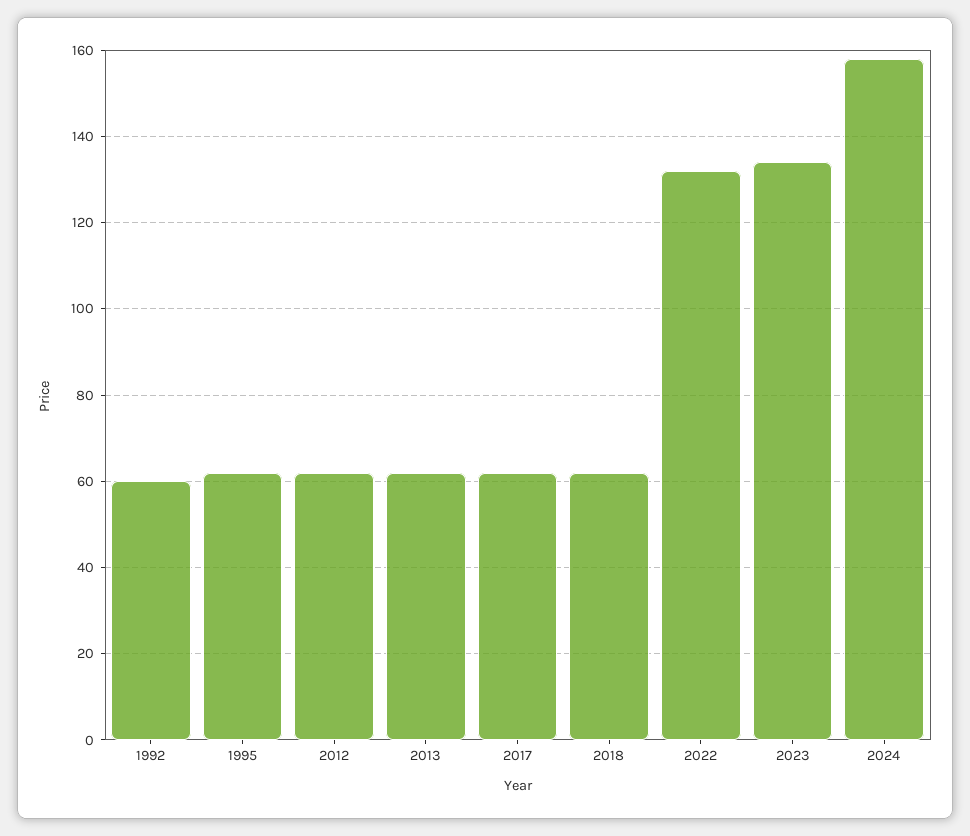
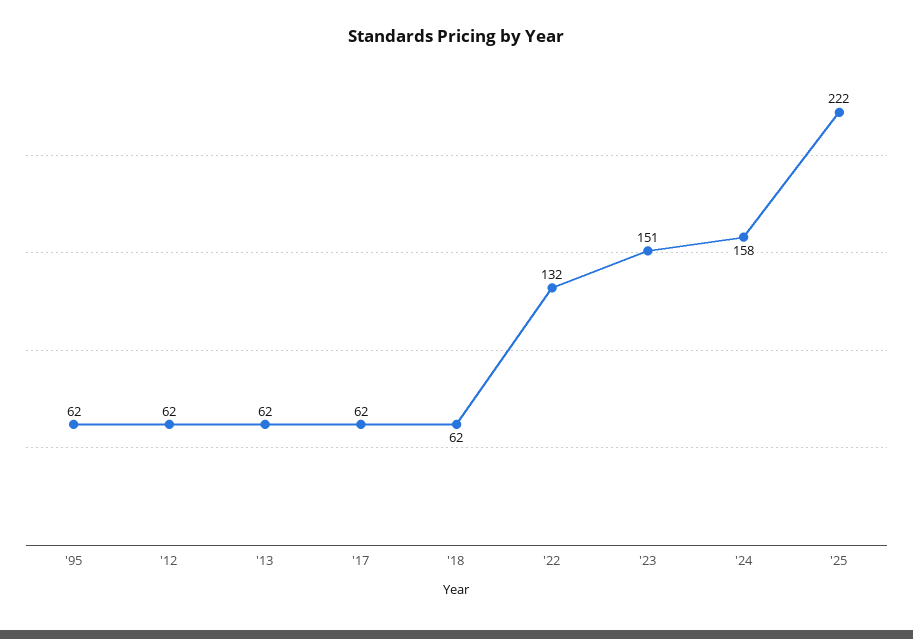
1992: 60 -> none
2023: 135 -> 151
'25: none -> 222

